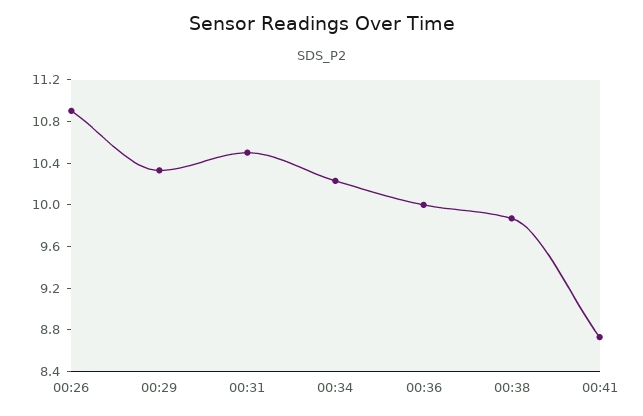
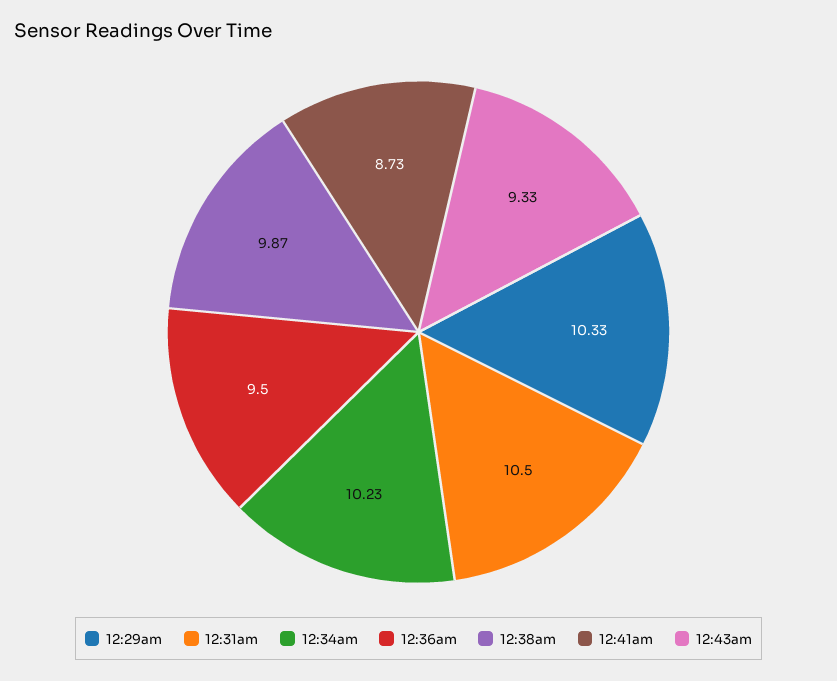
00:26: 10.9 -> none
00:36: 10 -> 9.5
12:43am: none -> 9.33

